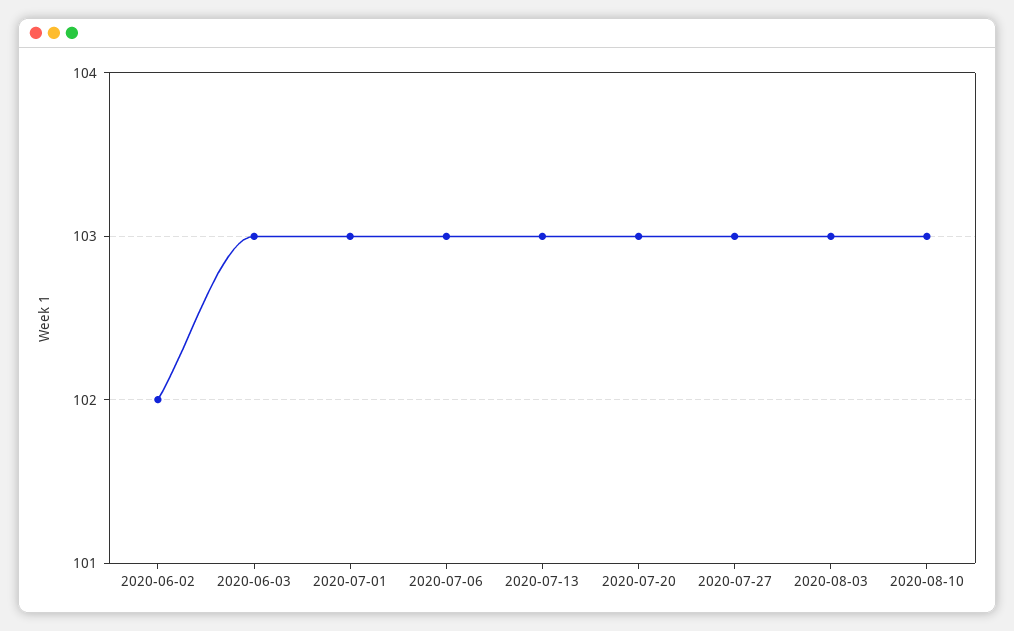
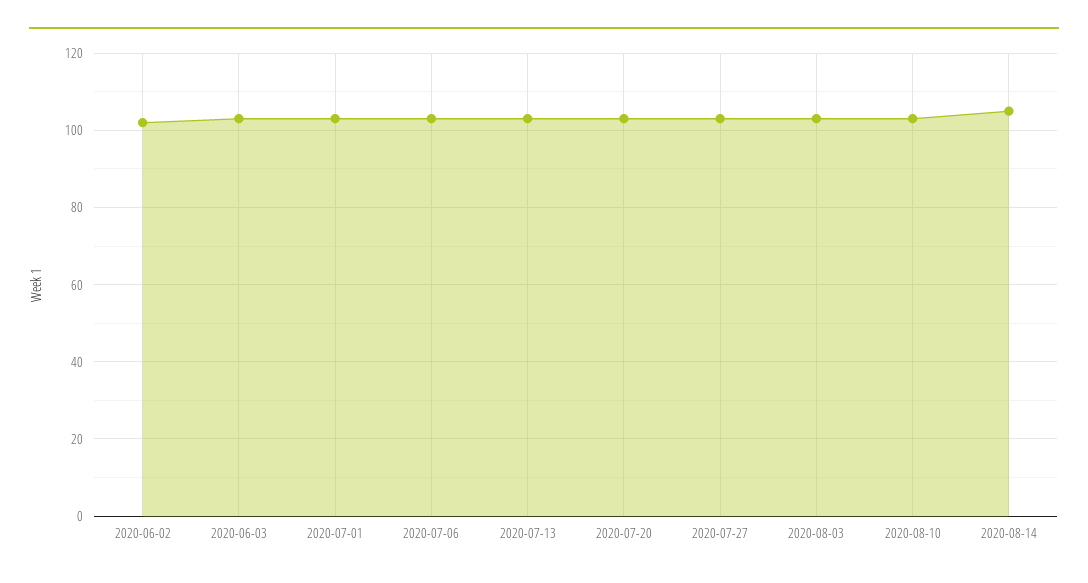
2020-08-14: none -> 105

